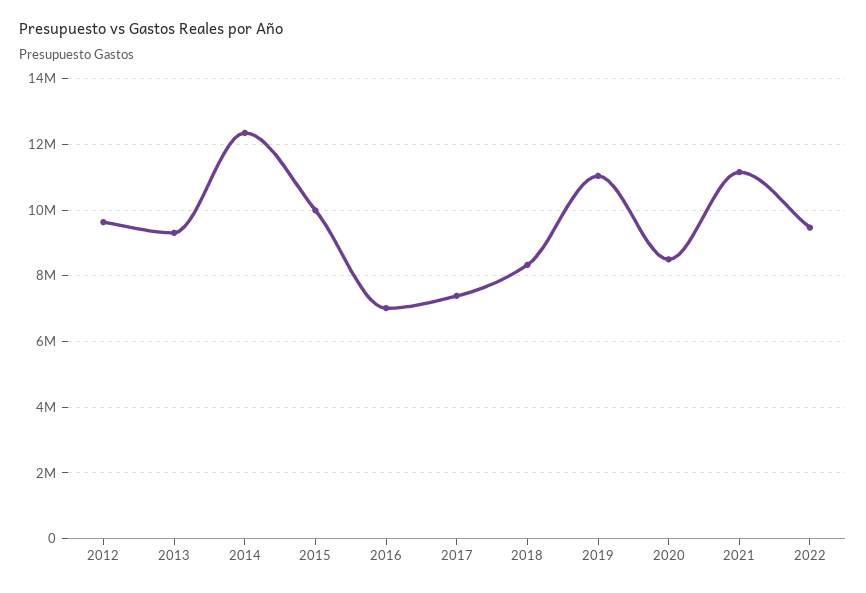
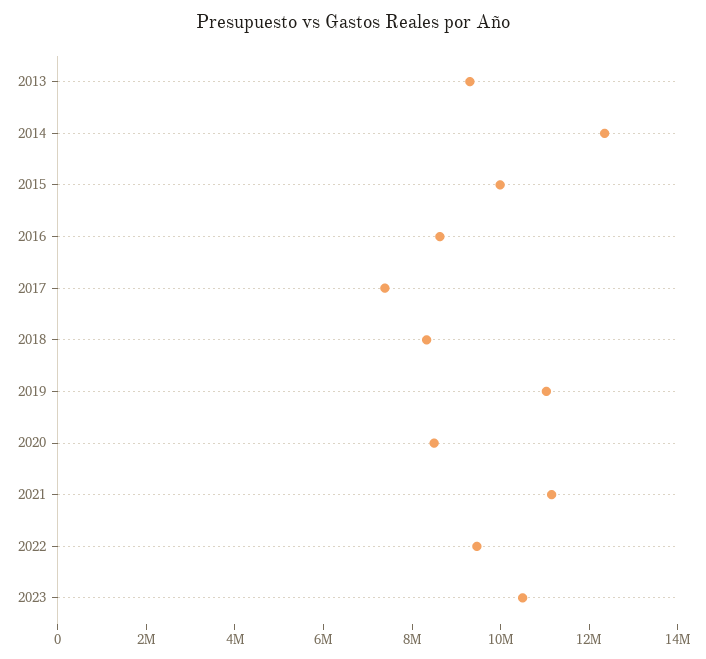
2012: 9600000 -> none
2016: 7000000 -> 8500000
2023: none -> 10500000

